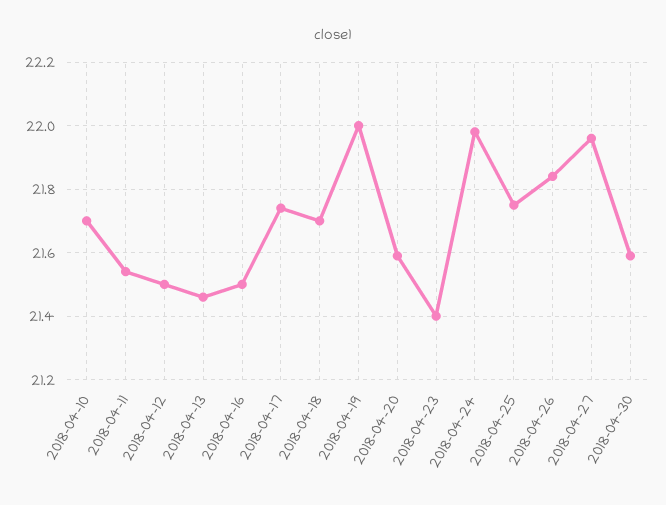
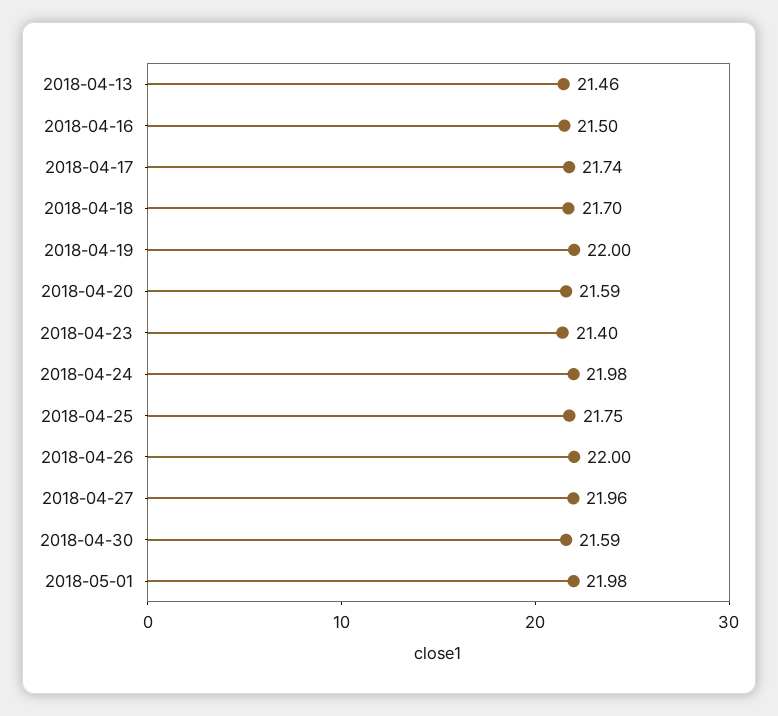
2018-04-10: 21.7 -> none
2018-04-11: 21.55 -> none
2018-04-12: 21.5 -> none
2018-04-26: 21.85 -> 22
2018-05-01: none -> 21.98

